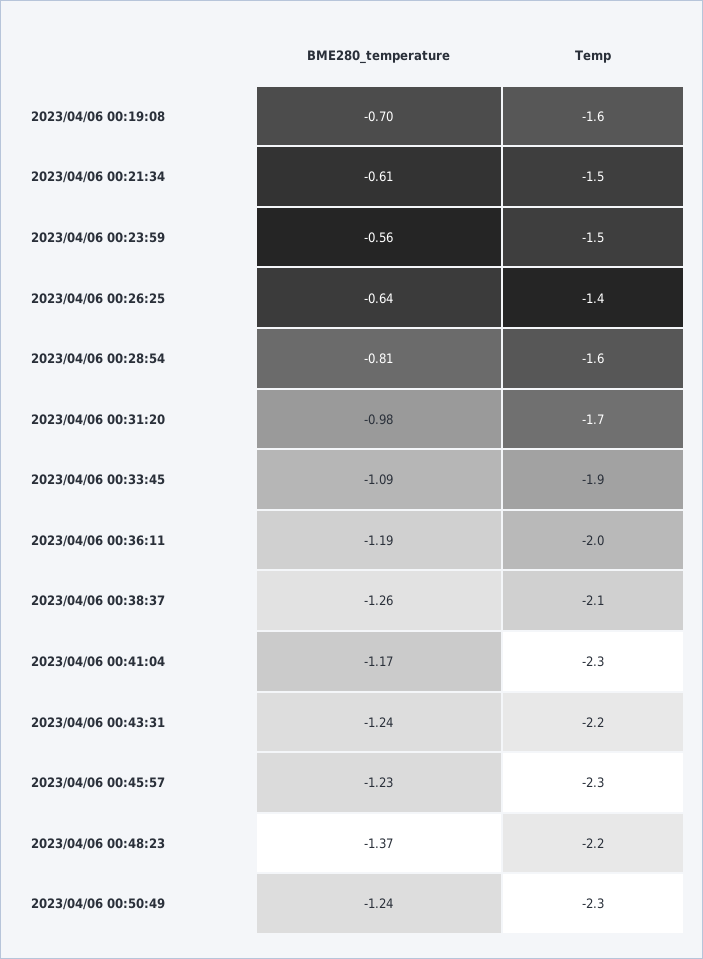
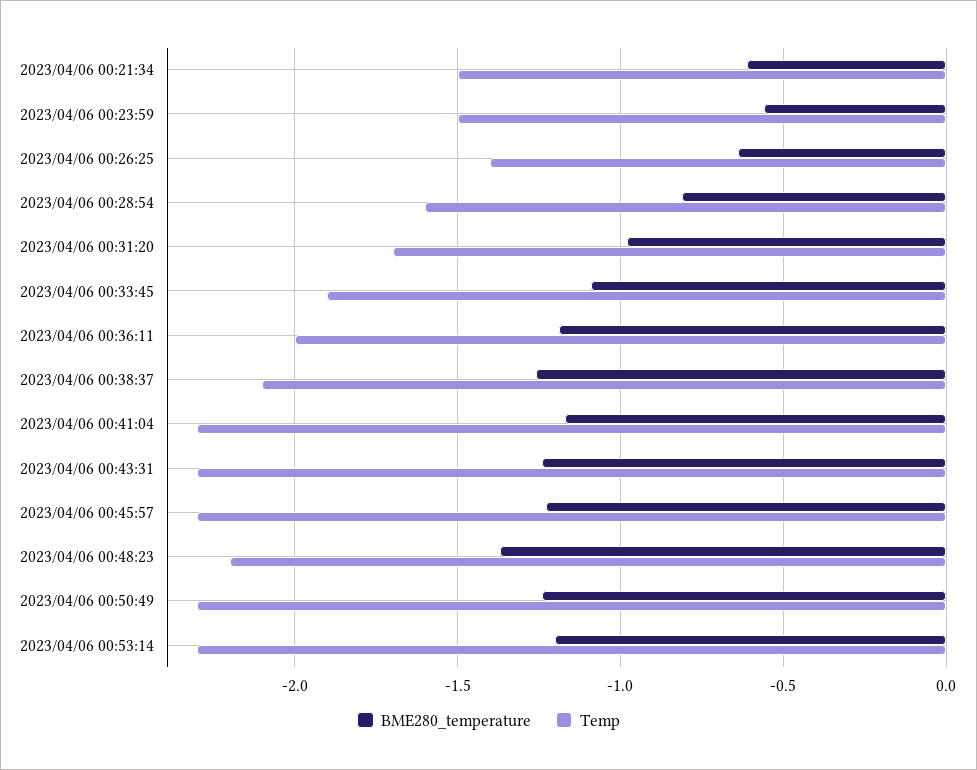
BME280_temperature, 2023/04/06 00:19:08: -0.7 -> none
Temp, 2023/04/06 00:19:08: -1.6 -> none
Temp, 2023/04/06 00:43:31: -2.2 -> -2.3
BME280_temperature, 2023/04/06 00:53:14: none -> -1.2
Temp, 2023/04/06 00:53:14: none -> -2.3

